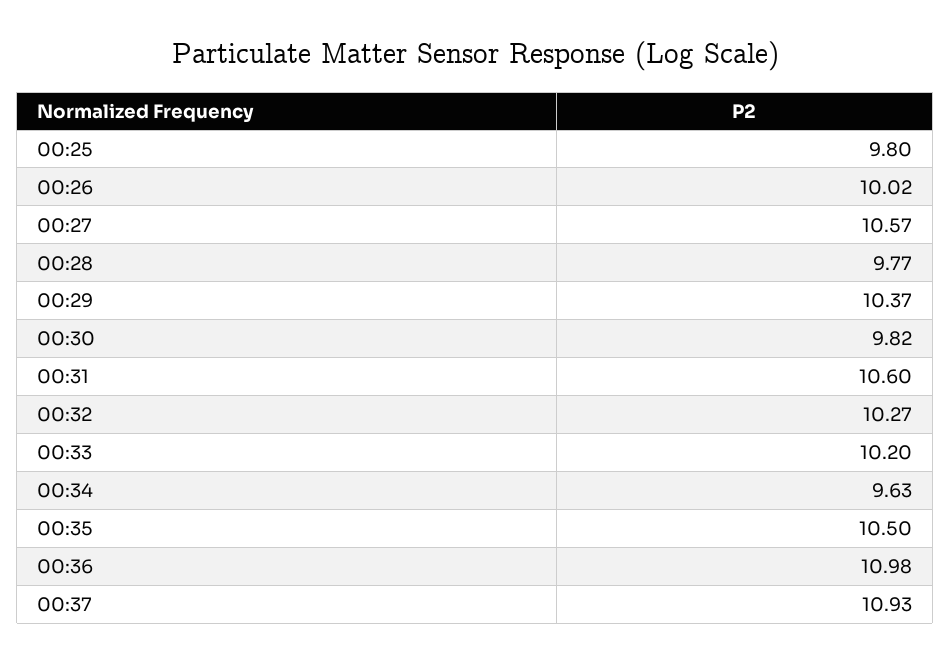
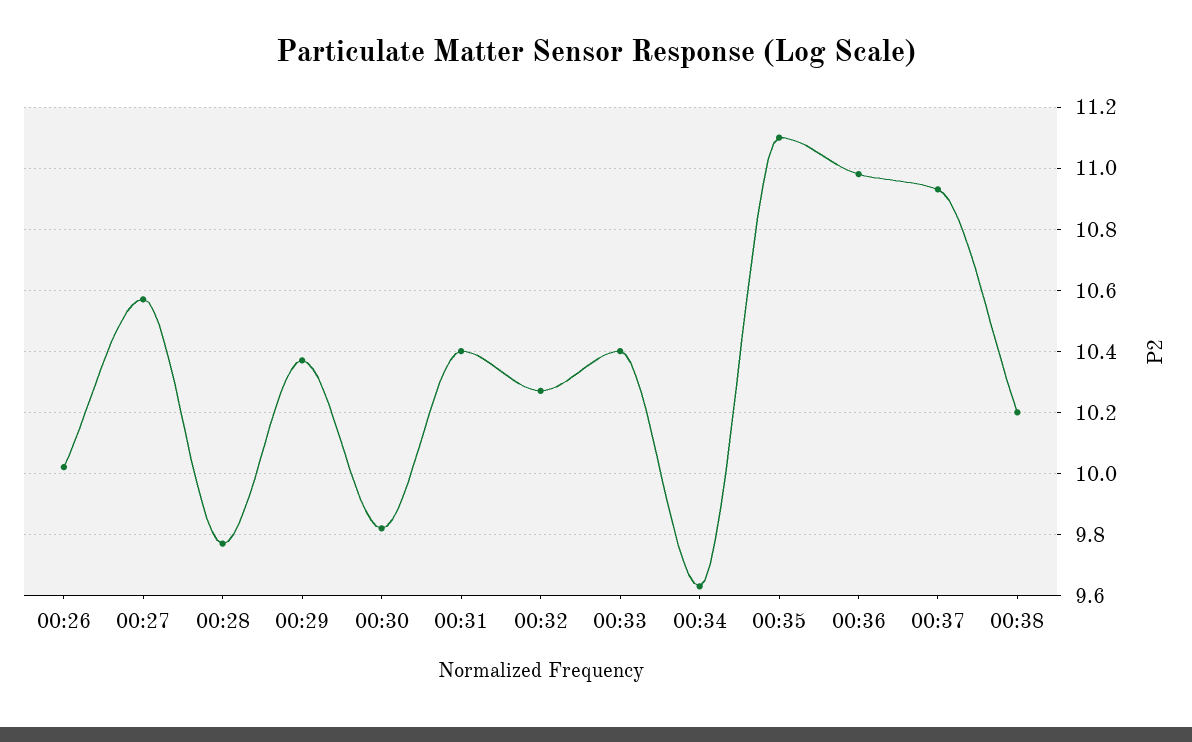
00:25: 9.8 -> none
00:31: 10.6 -> 10.4
00:33: 10.2 -> 10.4
00:35: 10.5 -> 11.1
00:38: none -> 10.2

